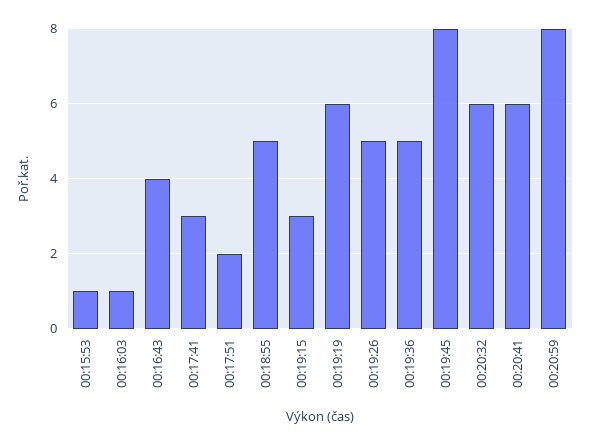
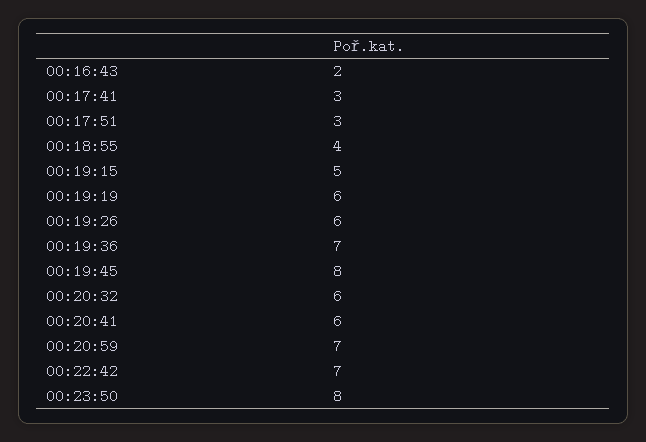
00:15:53: 1 -> none
00:16:03: 1 -> none
00:16:43: 4 -> 2
00:17:51: 2 -> 3
00:18:55: 5 -> 4
00:19:15: 3 -> 5
00:19:26: 5 -> 6
00:19:36: 5 -> 7
00:20:59: 8 -> 7
00:22:42: none -> 7
00:23:50: none -> 8

